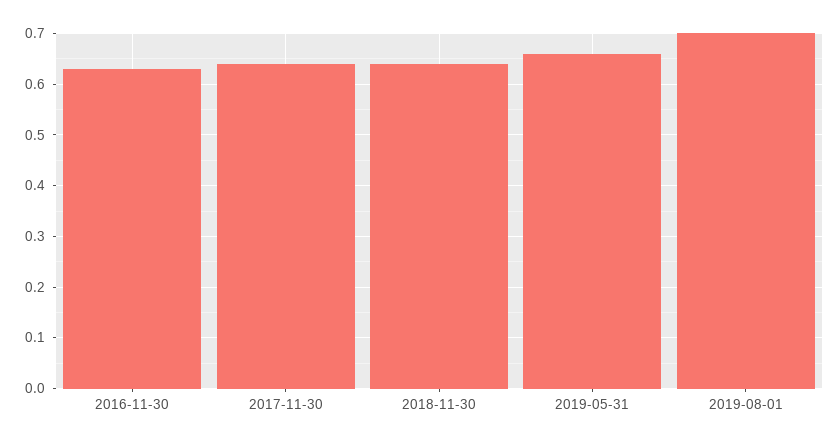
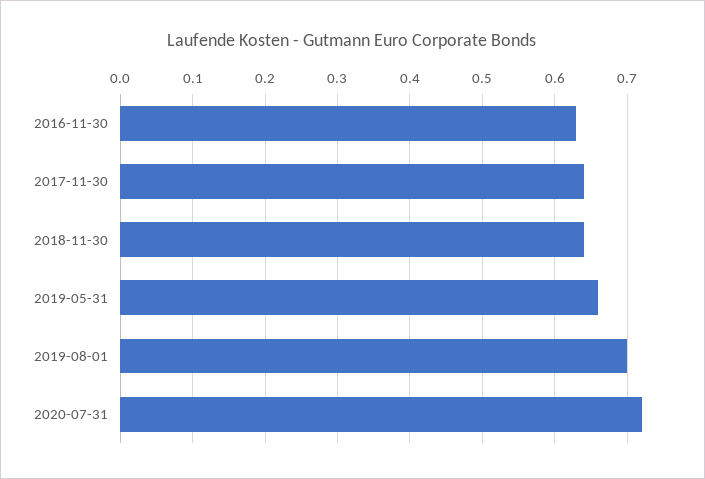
2020-07-31: none -> 0.72

